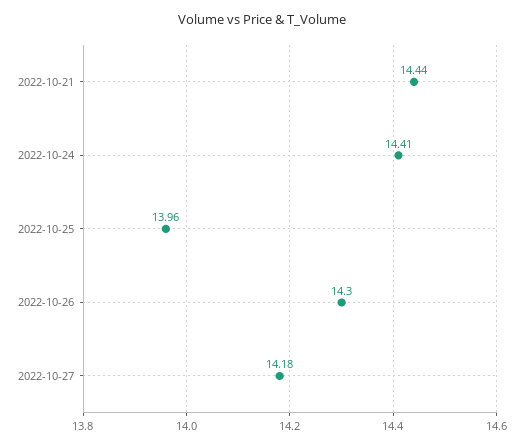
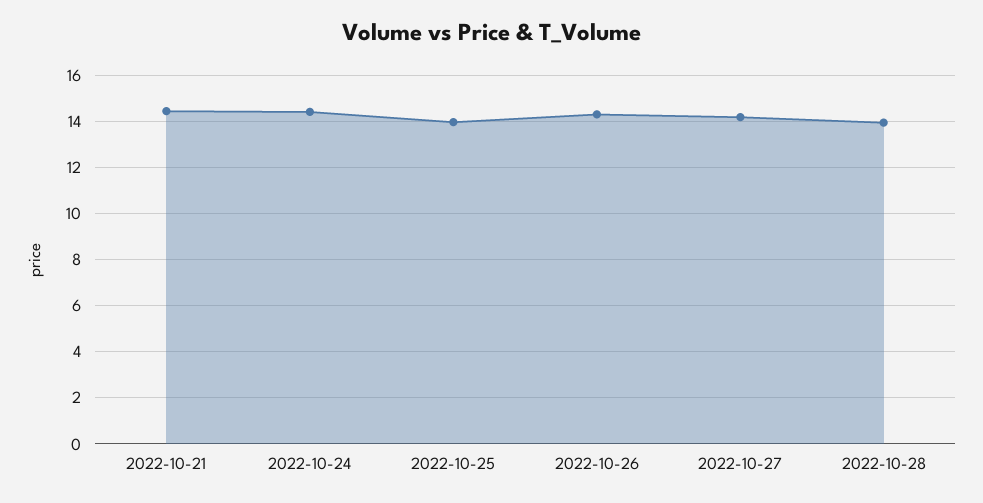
2022-10-28: none -> 14

